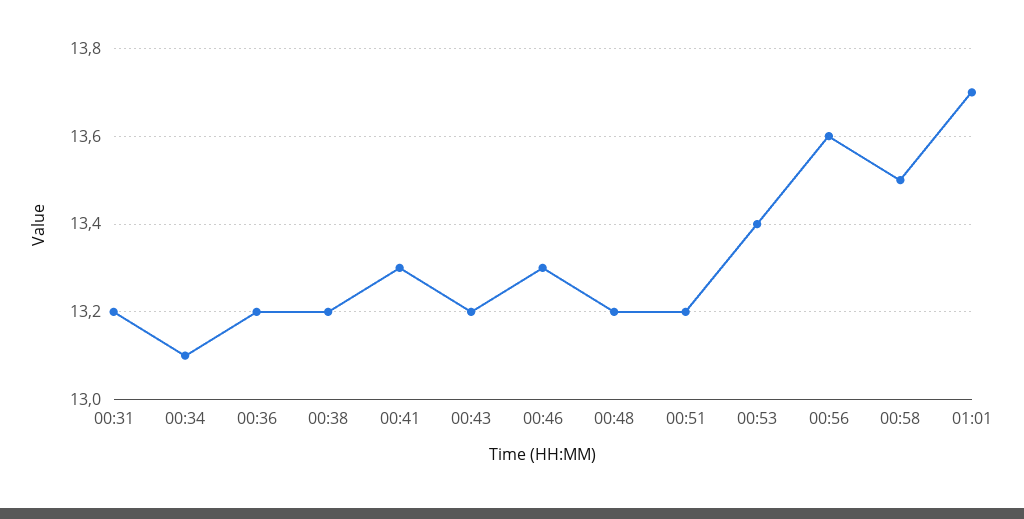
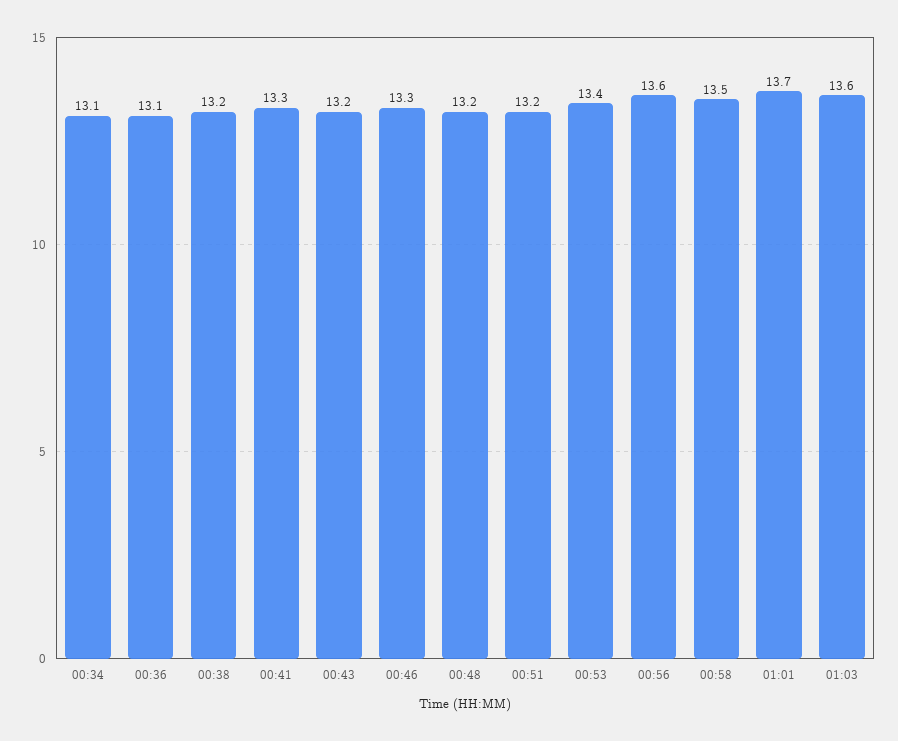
00:31: 13.2 -> none
00:36: 13.2 -> 13.1
01:03: none -> 13.6

